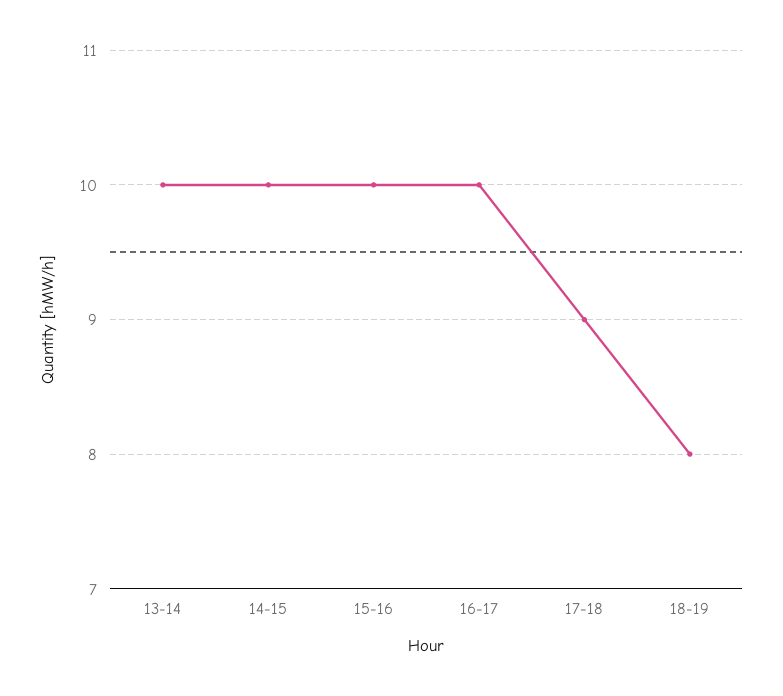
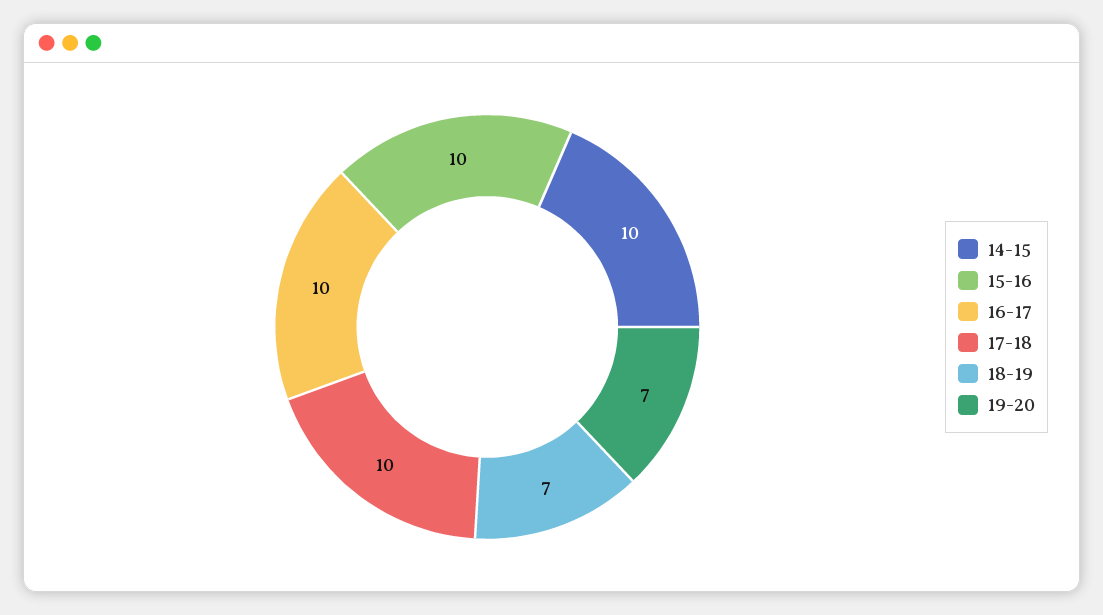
13-14: 10 -> none
17-18: 9 -> 10
18-19: 8 -> 7
19-20: none -> 7

